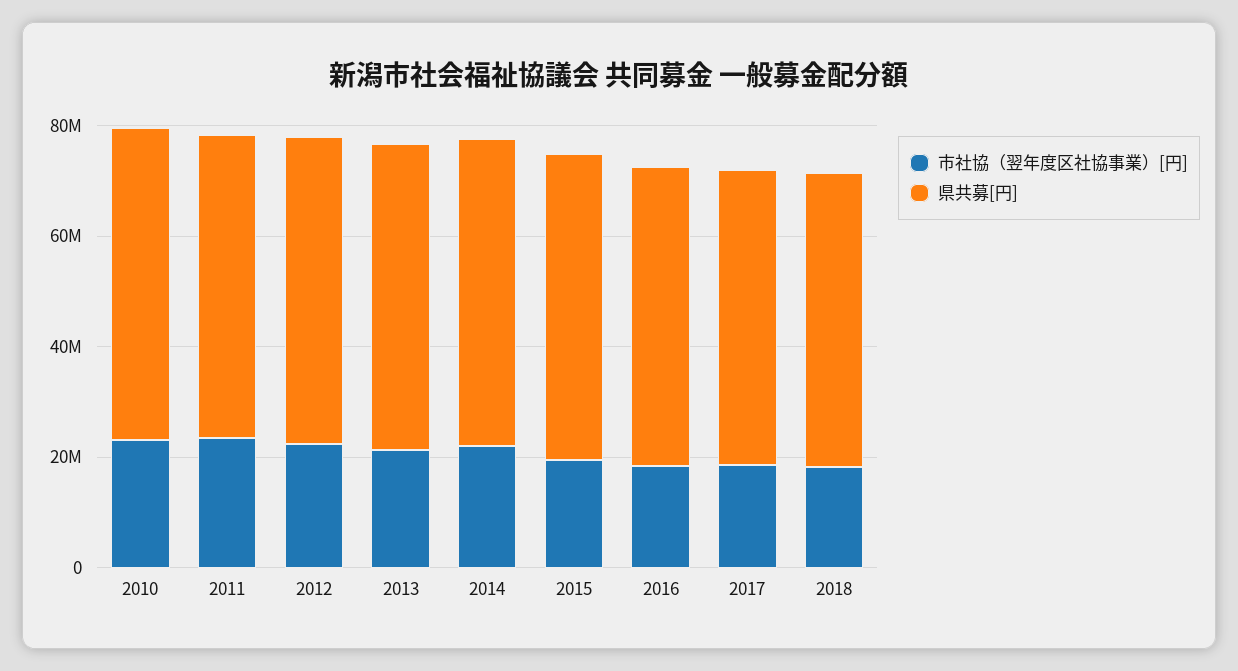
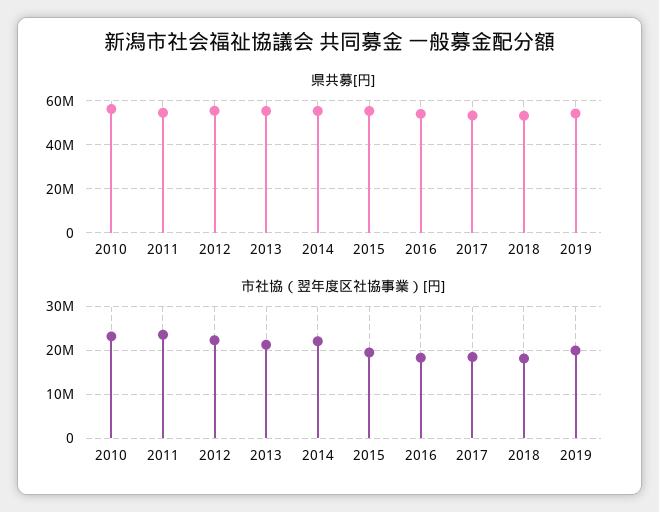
県共募[円], 2019: none -> 55000000
市社協（翌年度区社協事業）[円], 2019: none -> 20000000

